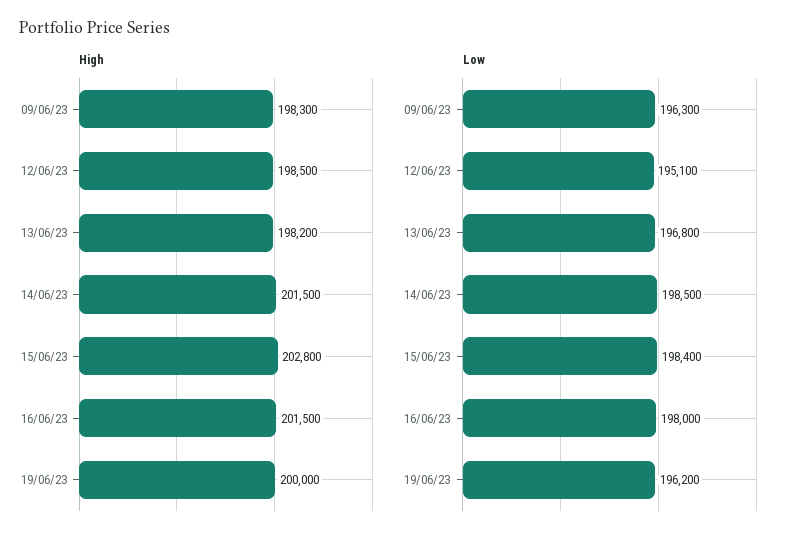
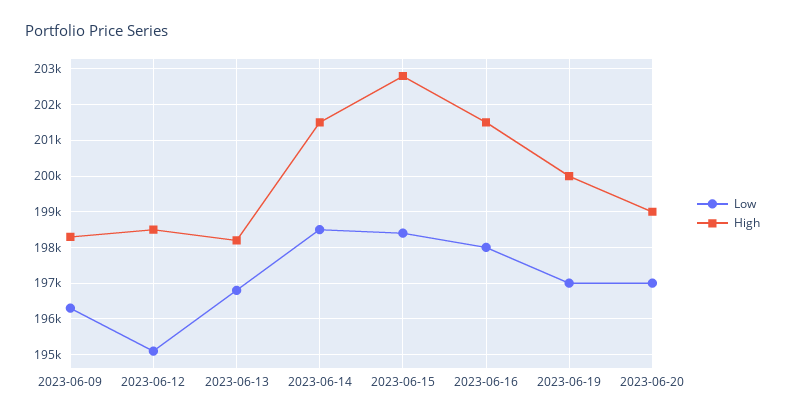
Low, 19/06/23: 196200 -> 197000
Low, 2023-06-20: none -> 197000
High, 2023-06-20: none -> 199000

